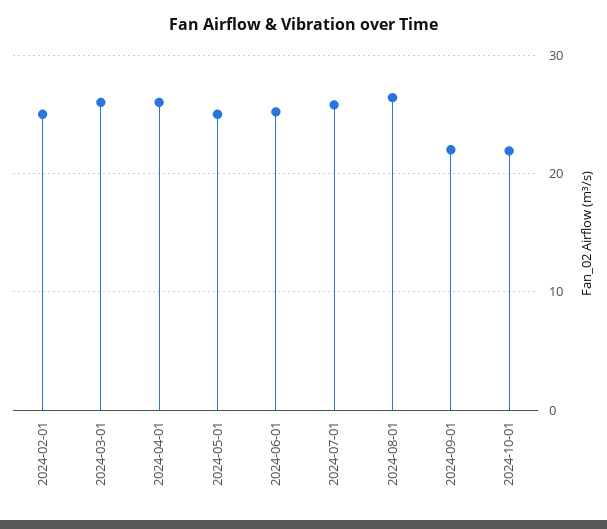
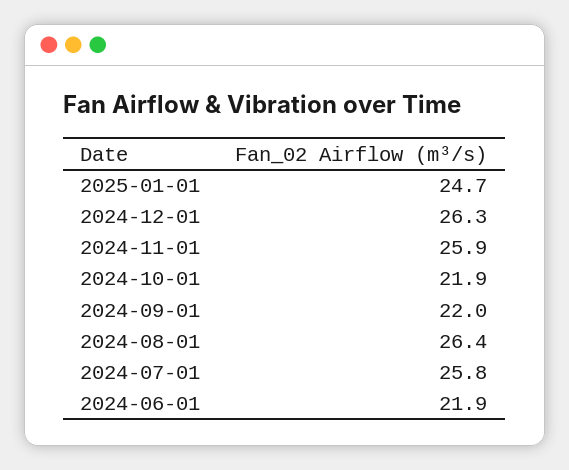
2024-02-01: 25 -> none
2024-03-01: 26 -> none
2024-04-01: 26 -> none
2024-05-01: 25 -> none
2024-06-01: 25 -> 21.9
2025-01-01: none -> 24.7
2024-12-01: none -> 26.3
2024-11-01: none -> 25.9

